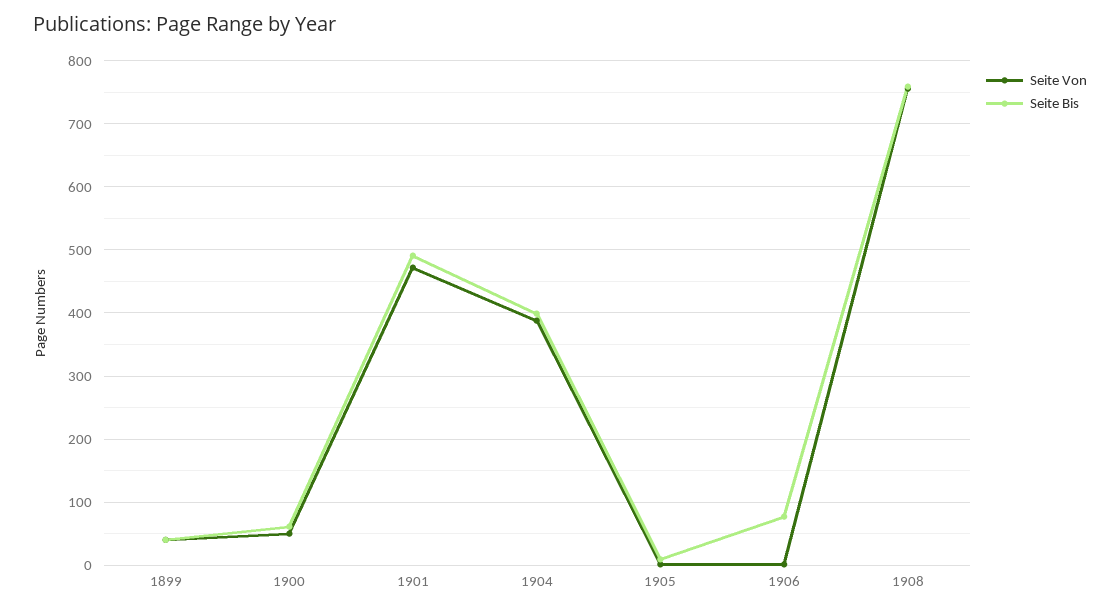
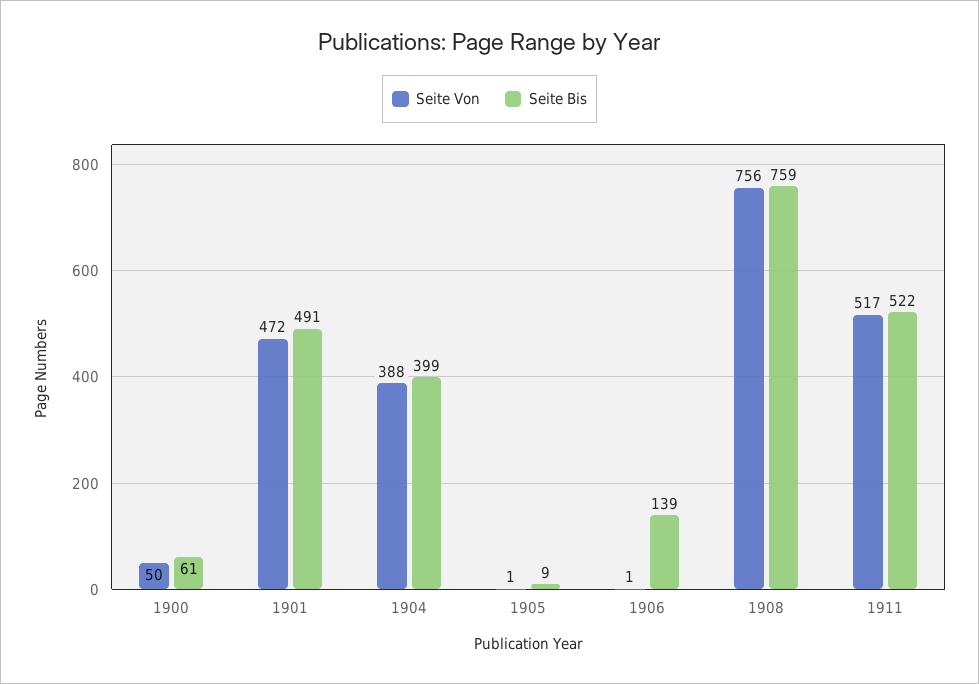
Seite Von, 1899: 40 -> none
Seite Bis, 1899: 40 -> none
Seite Bis, 1906: 80 -> 139
Seite Von, 1911: none -> 517
Seite Bis, 1911: none -> 522

